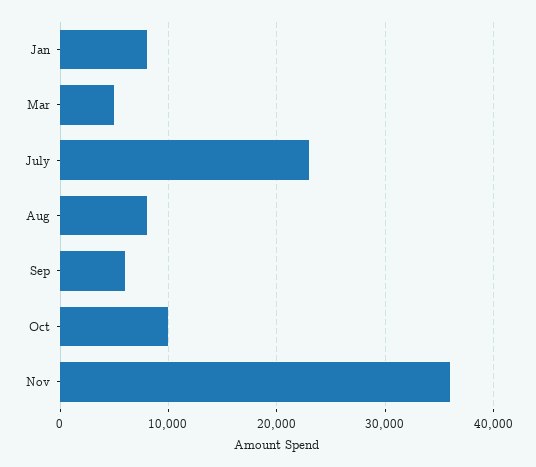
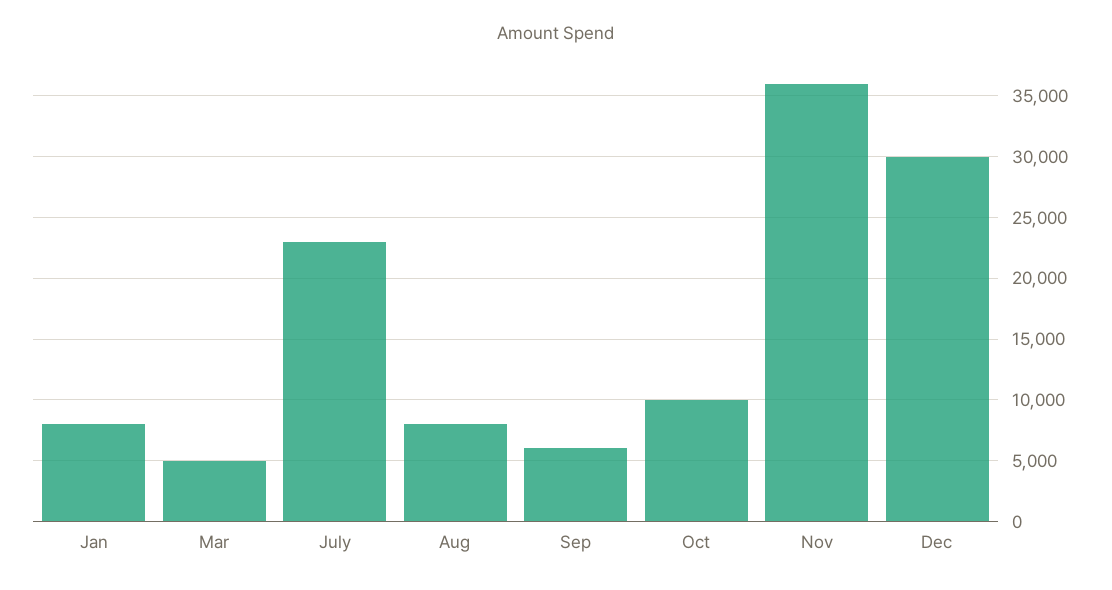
Dec: none -> 30000

